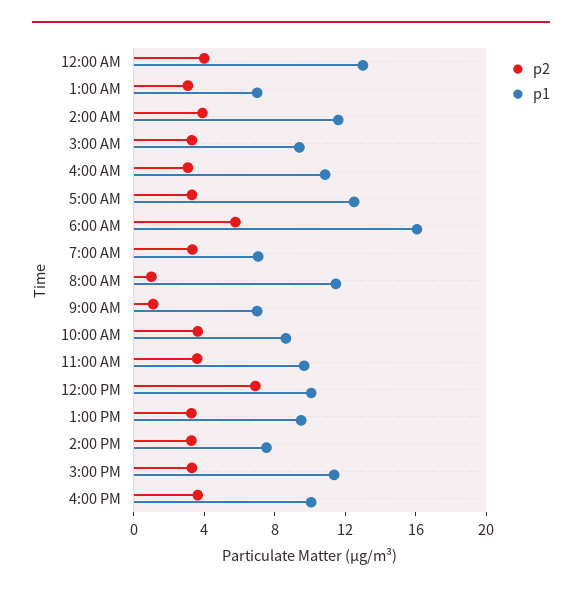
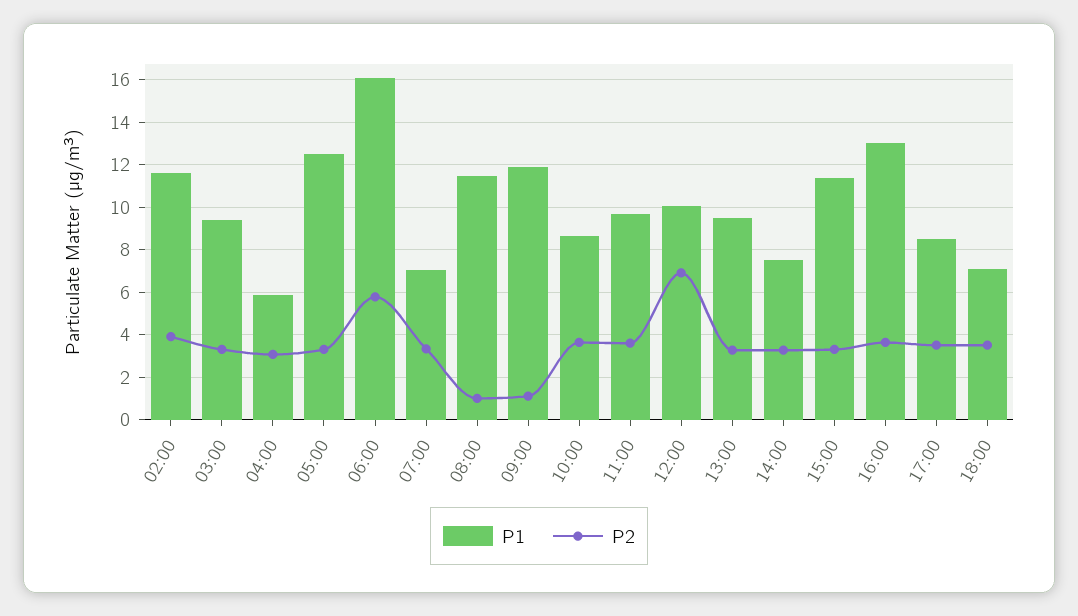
p2, 12:00 AM: 4 -> none
p1, 12:00 AM: 13 -> none
p2, 1:00 AM: 3 -> none
p1, 1:00 AM: 7 -> none
p1, 4:00 AM: 11 -> 6
p1, 9:00 AM: 7 -> 12
p1, 4:00 PM: 10 -> 13
p1, 17:00: none -> 8.5
p2, 17:00: none -> 3.5
p1, 18:00: none -> 7
p2, 18:00: none -> 3.5

